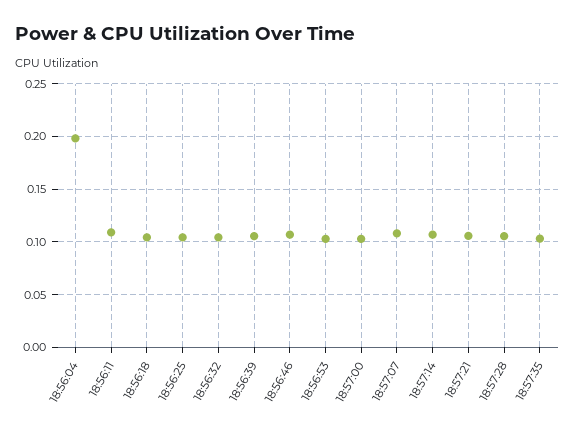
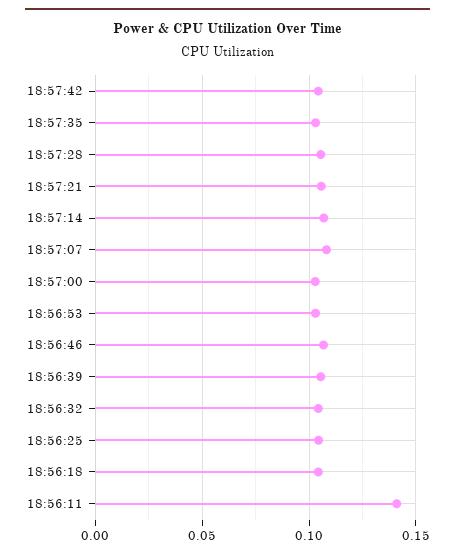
18:56:04: 0.2 -> none
18:56:11: 0.11 -> 0.14
18:57:42: none -> 0.105

